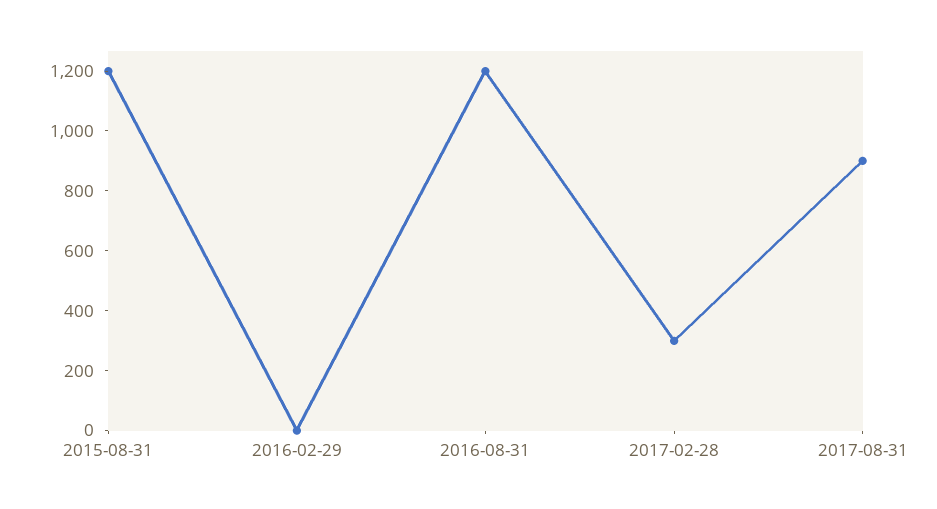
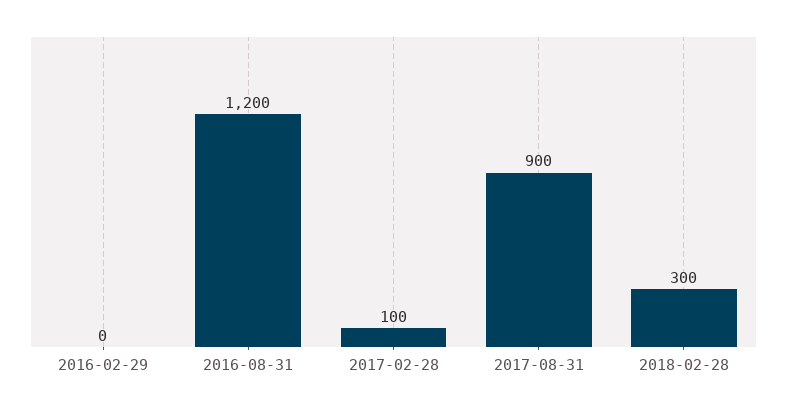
2015-08-31: 1200 -> none
2017-02-28: 300 -> 100
2018-02-28: none -> 300

